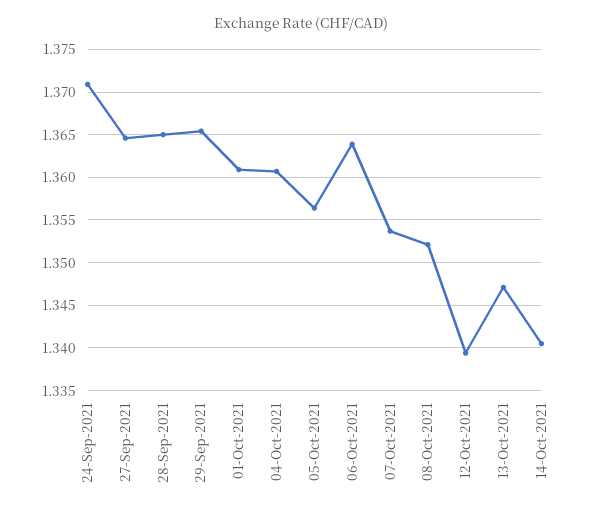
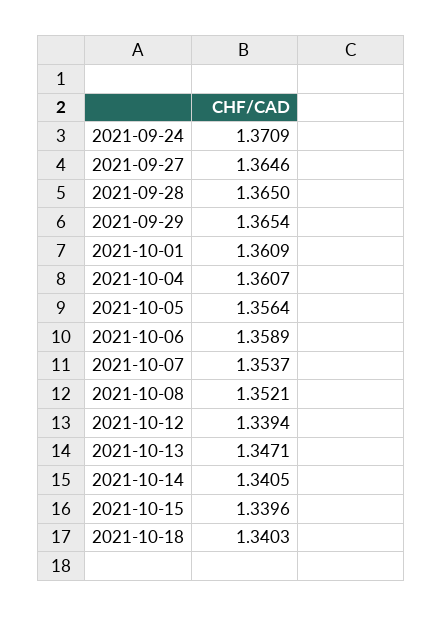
06-Oct-2021: 1.364 -> 1.3589
2021-10-15: none -> 1.3396
2021-10-18: none -> 1.3403

